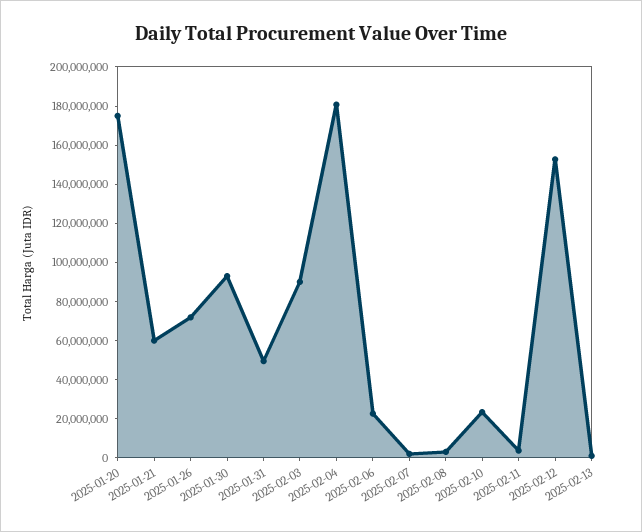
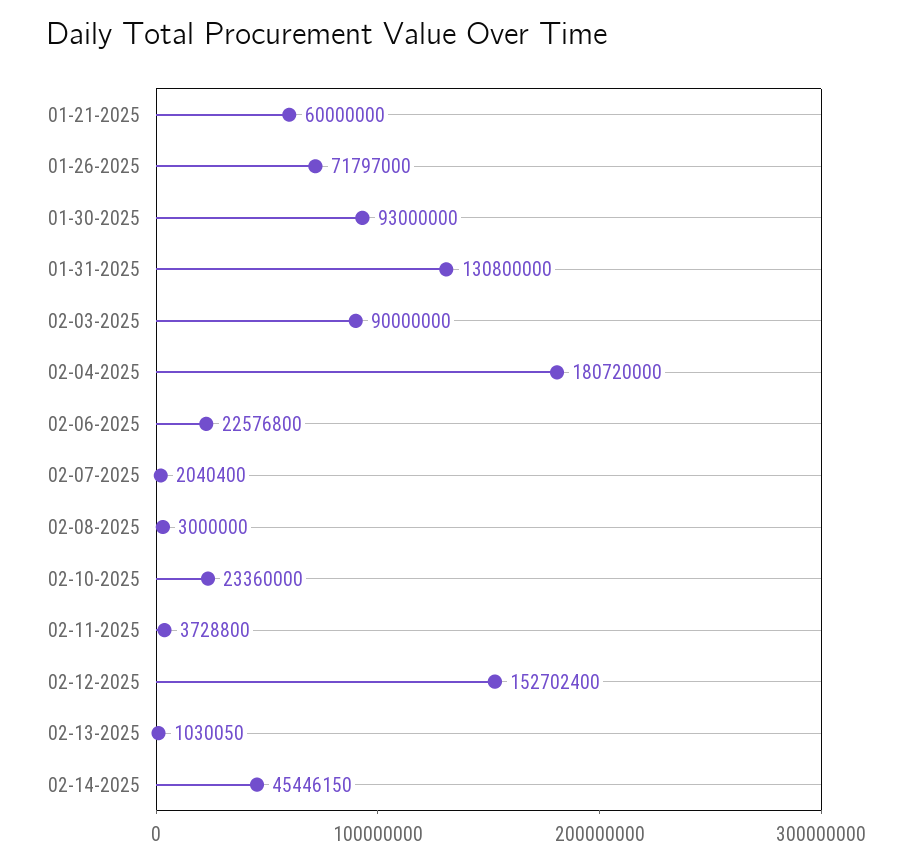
2025-01-20: 175000000 -> none
2025-01-31: 50000000 -> 130800000
02-14-2025: none -> 45446150

